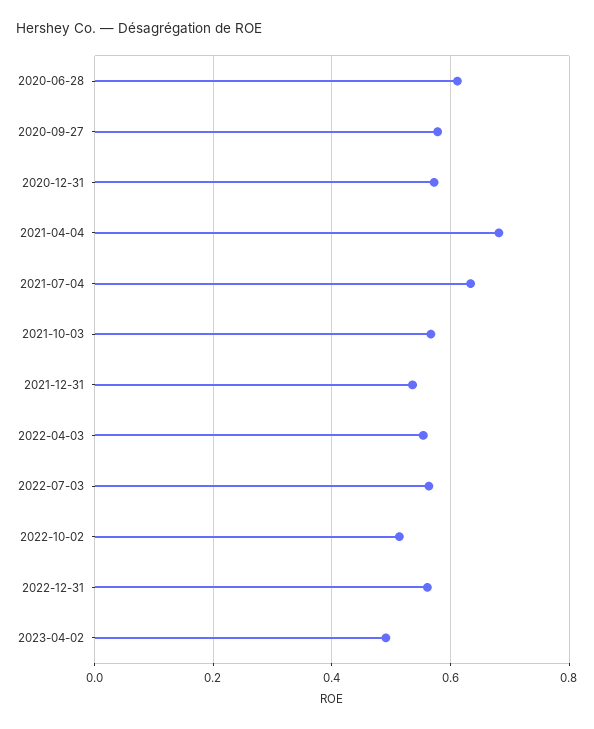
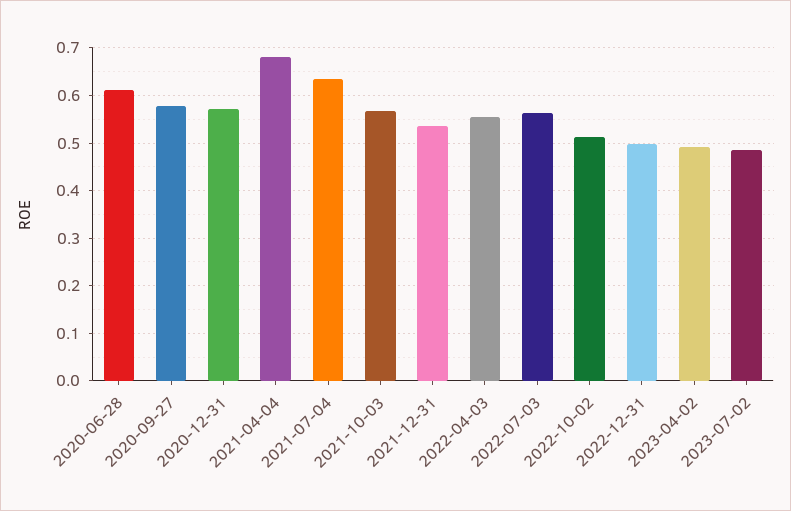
2022-12-31: 0.56 -> 0.5
2023-07-02: none -> 0.48

